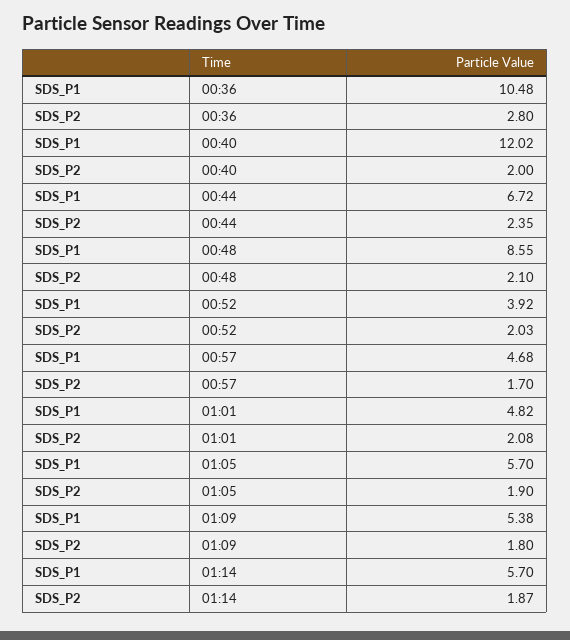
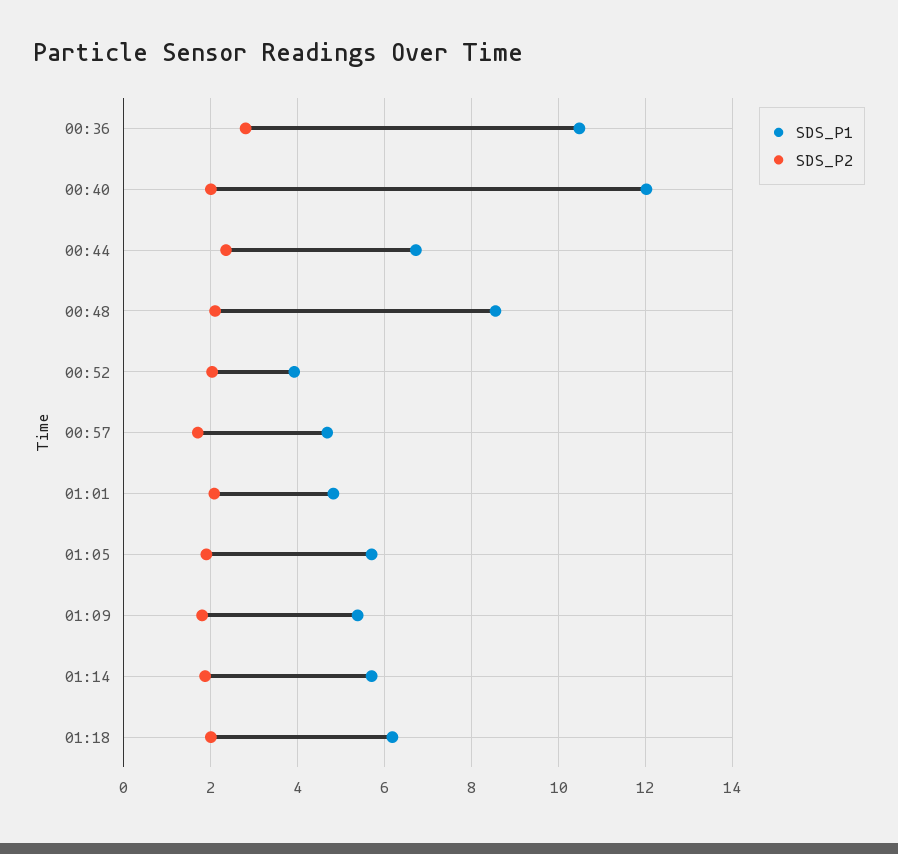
SDS_P1, 01:18: none -> 6.2
SDS_P2, 01:18: none -> 2

